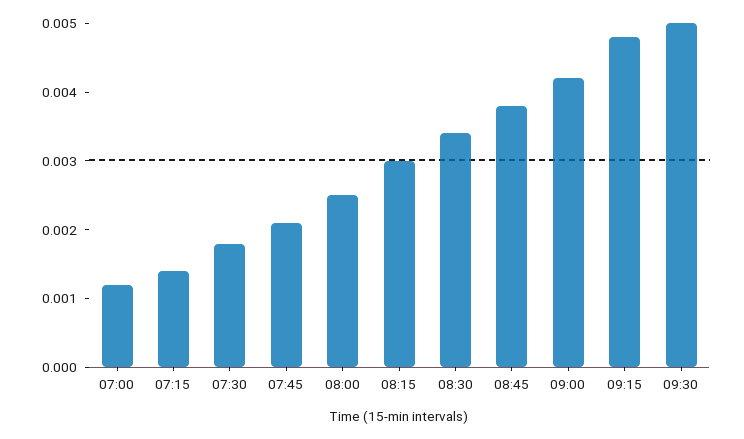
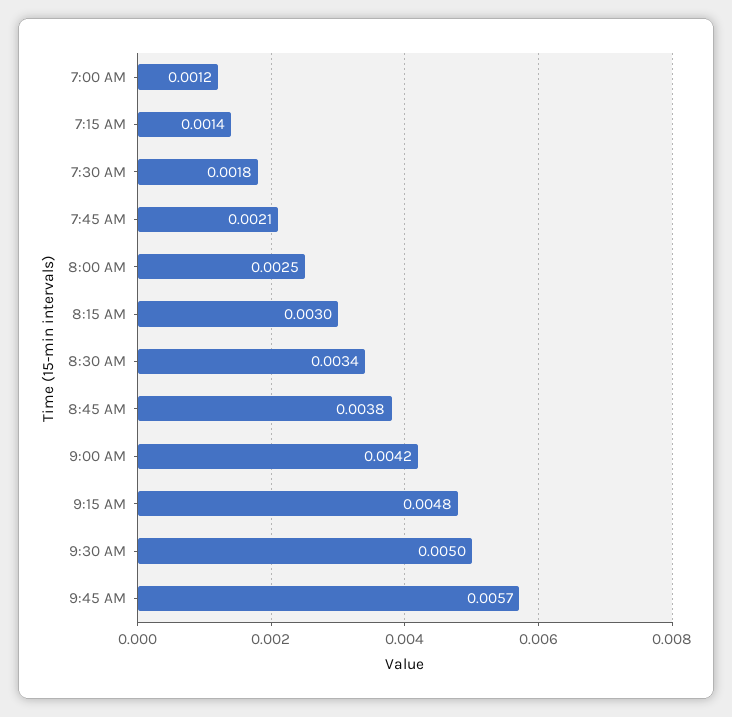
9:45 AM: none -> 0.0057

